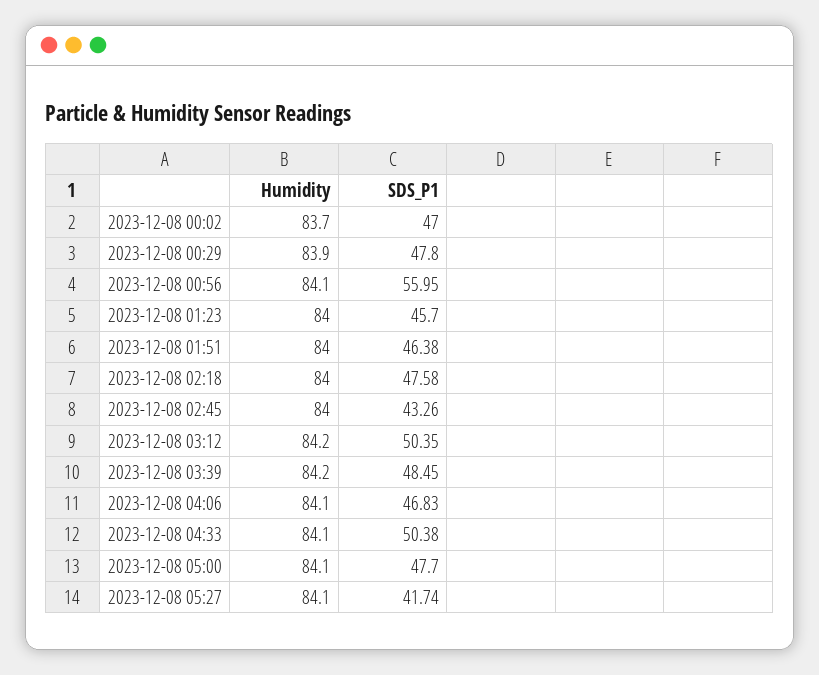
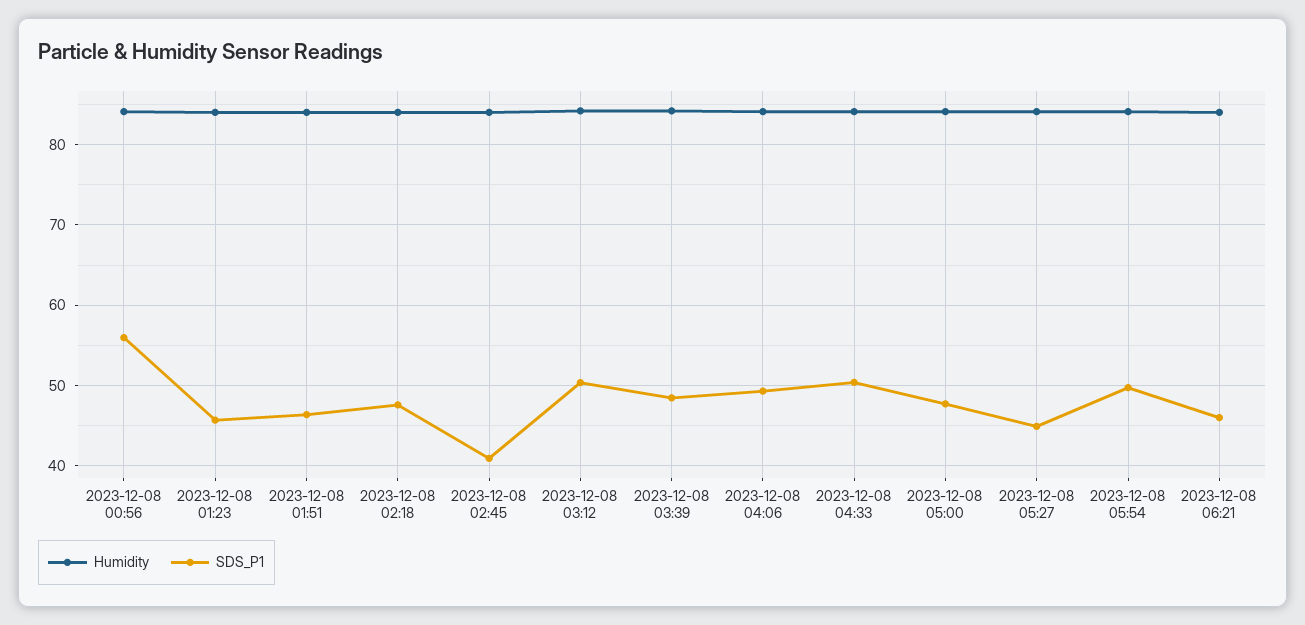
Humidity, 2023-12-08 00:02: 83.7 -> none
SDS_P1, 2023-12-08 00:02: 47 -> none
Humidity, 2023-12-08 00:29: 83.9 -> none
SDS_P1, 2023-12-08 00:29: 47.8 -> none
SDS_P1, 2023-12-08 02:45: 43.26 -> 41
SDS_P1, 2023-12-08 04:06: 46.83 -> 49
SDS_P1, 2023-12-08 05:27: 41.74 -> 45
Humidity, 2023-12-08 05:54: none -> 84
SDS_P1, 2023-12-08 05:54: none -> 50
Humidity, 2023-12-08 06:21: none -> 84
SDS_P1, 2023-12-08 06:21: none -> 46

